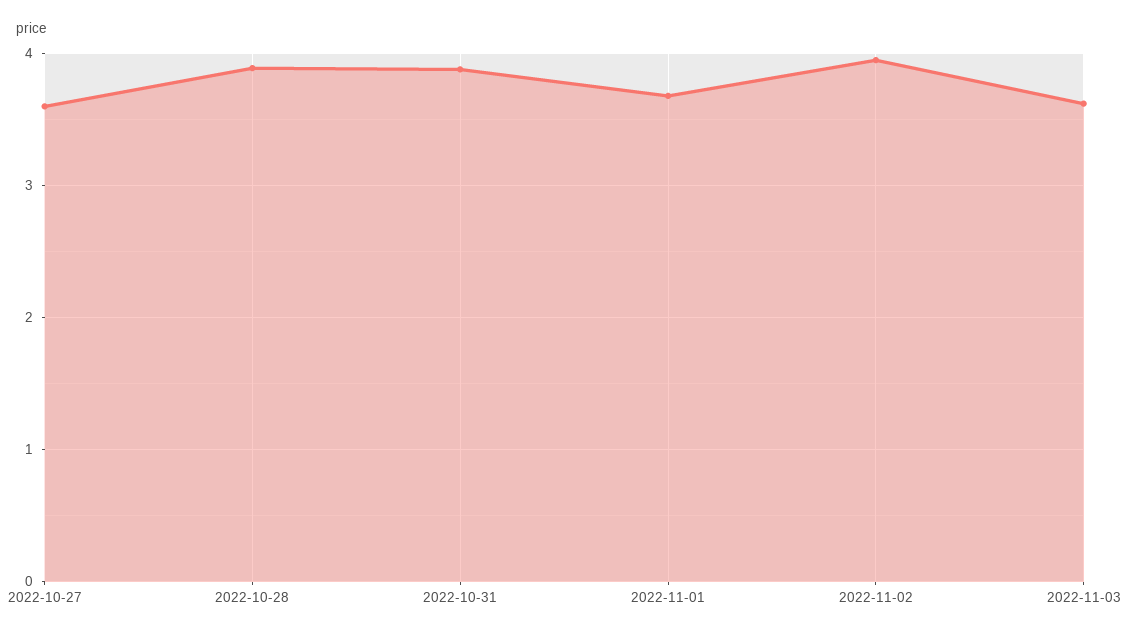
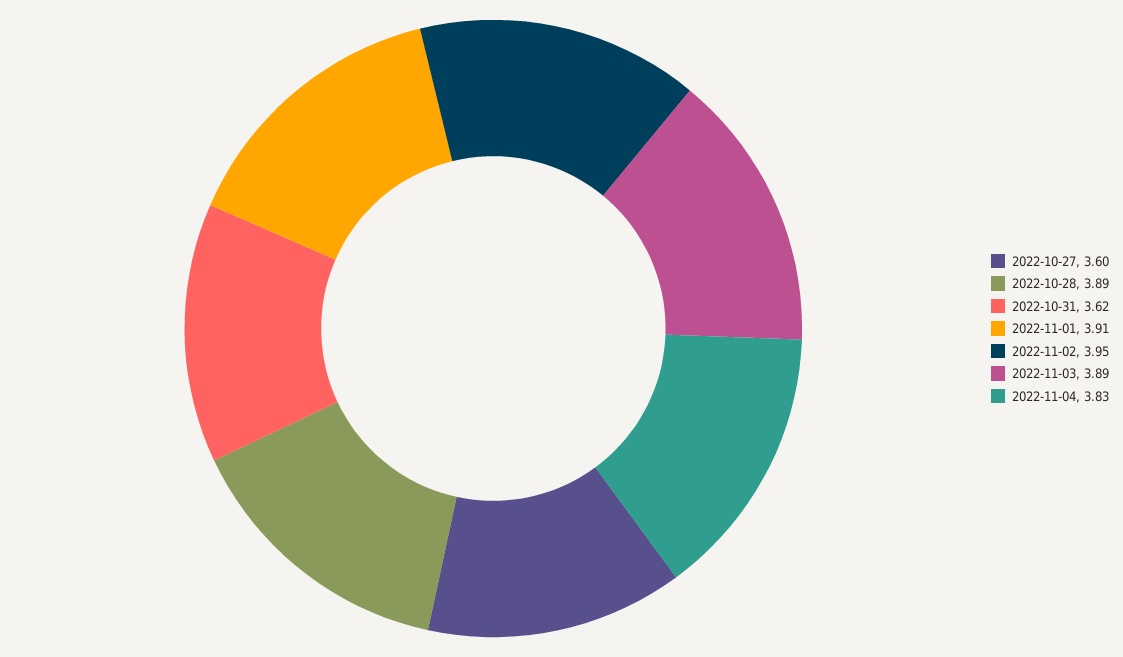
2022-10-31: 3.9 -> 3.62
2022-11-01: 3.7 -> 3.91
2022-11-03: 3.6 -> 3.89
2022-11-04: none -> 3.83

